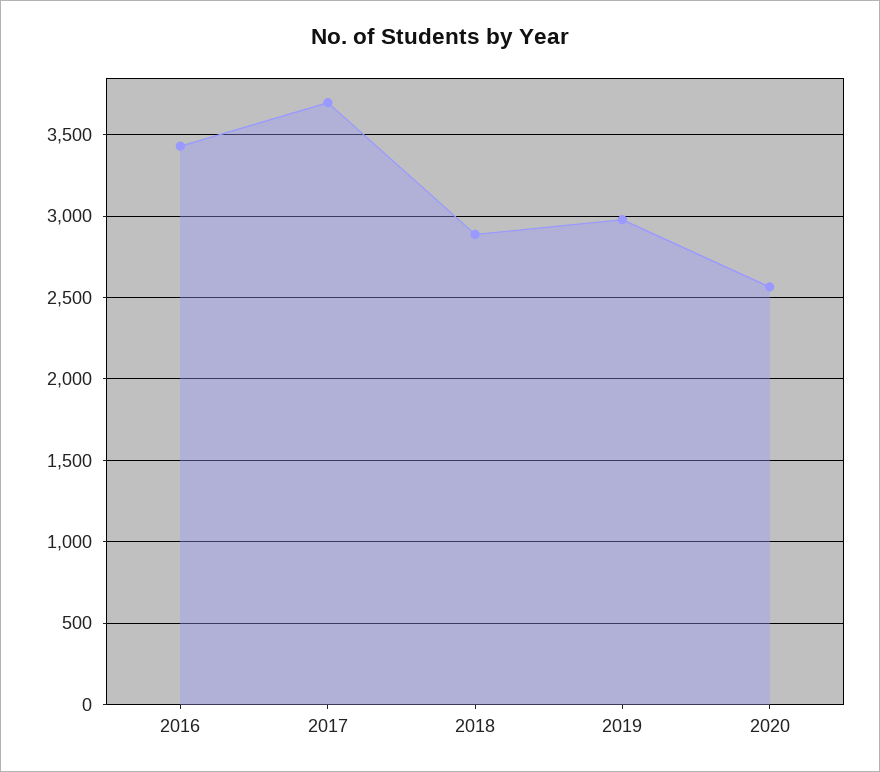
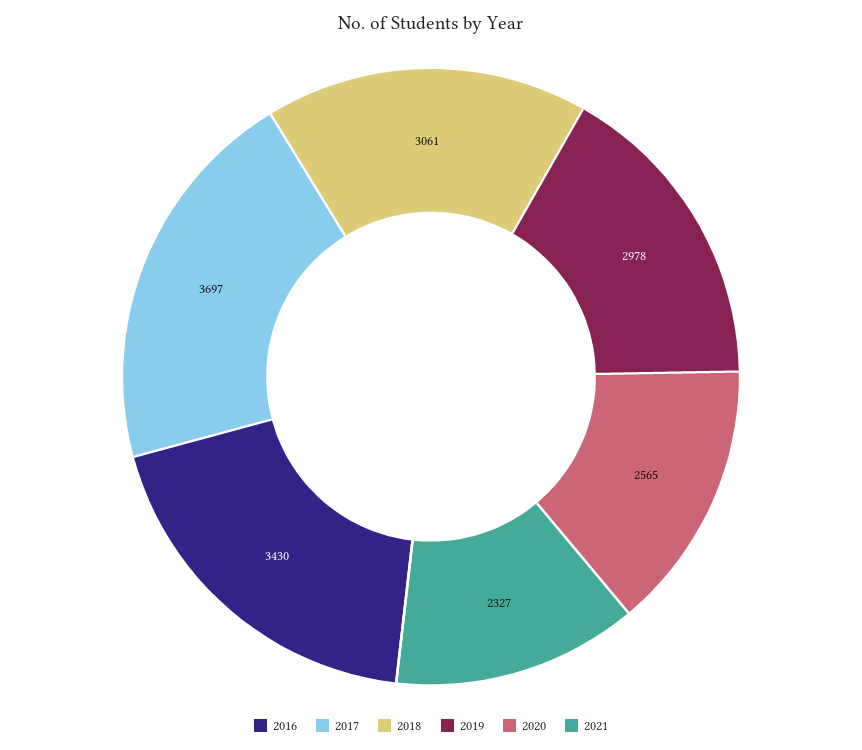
2018: 2900 -> 3061
2021: none -> 2327

